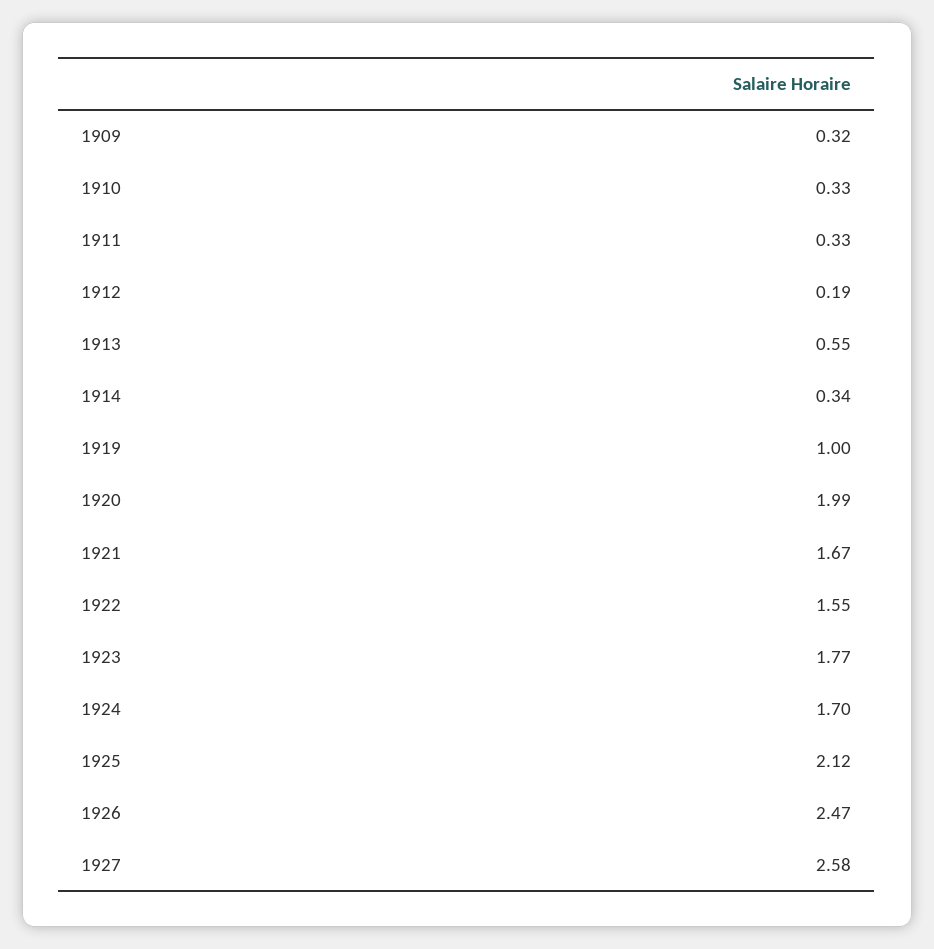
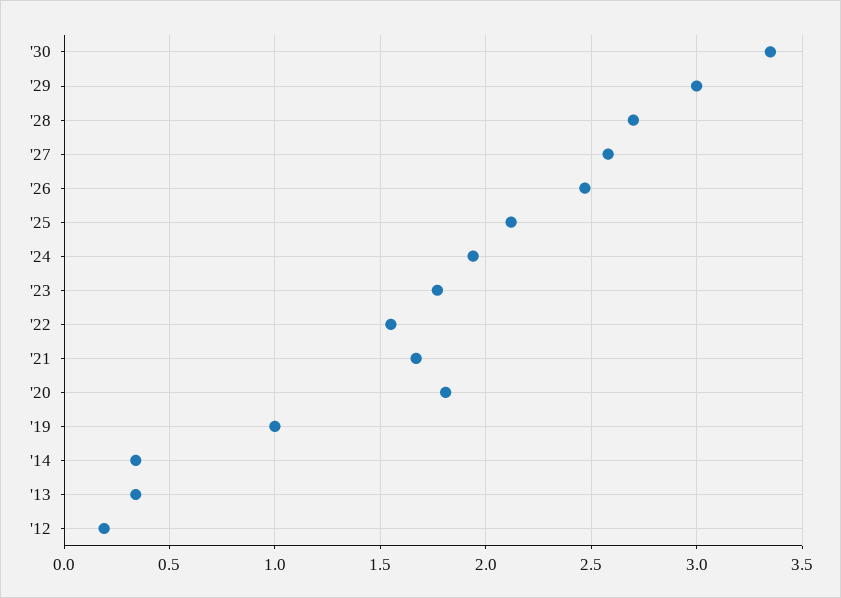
1909: 0.32 -> none
1910: 0.33 -> none
1911: 0.33 -> none
1913: 0.55 -> 0.35
1920: 1.99 -> 1.8
1924: 1.7 -> 1.95
'30: none -> 3.35
'29: none -> 3
'28: none -> 2.7

